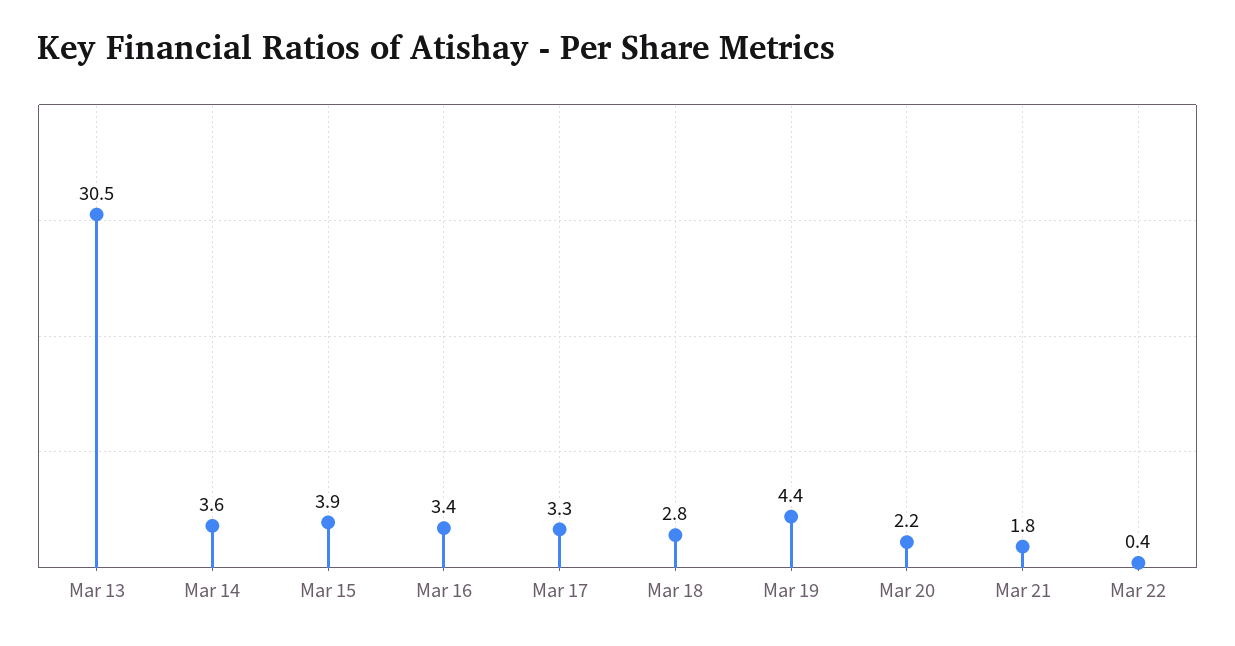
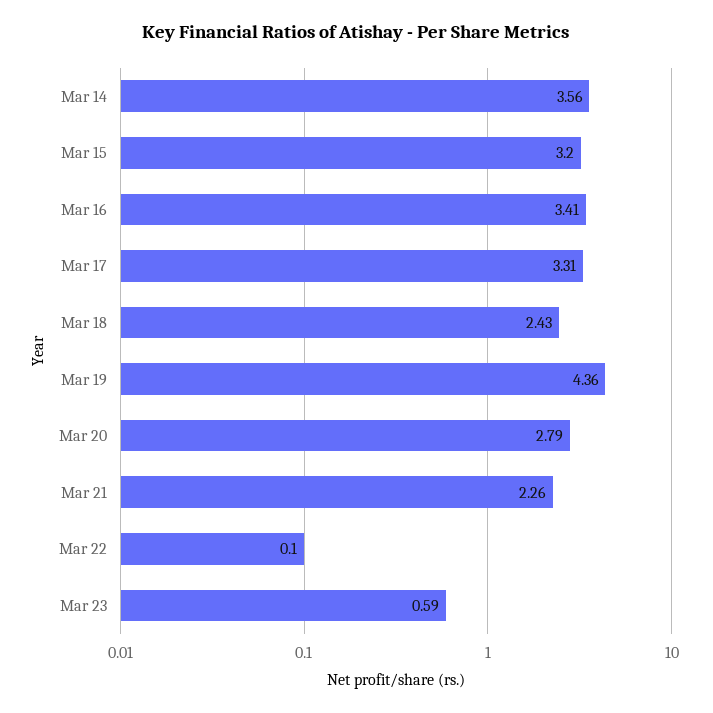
Mar 13: 30.5 -> none
Mar 15: 3.9 -> 3.2
Mar 18: 2.8 -> 2.43
Mar 20: 2.2 -> 2.79
Mar 21: 1.8 -> 2.26
Mar 22: 0.4 -> 0.1
Mar 23: none -> 0.59

